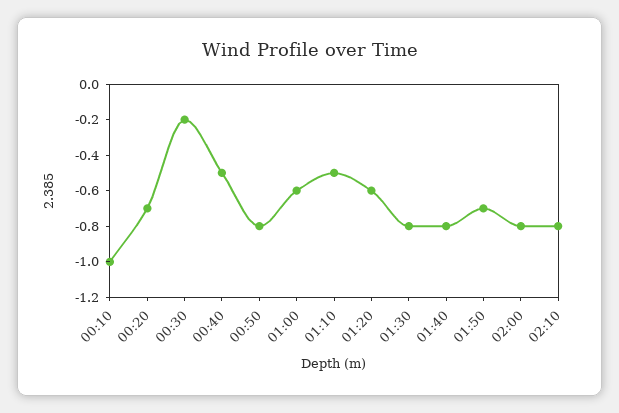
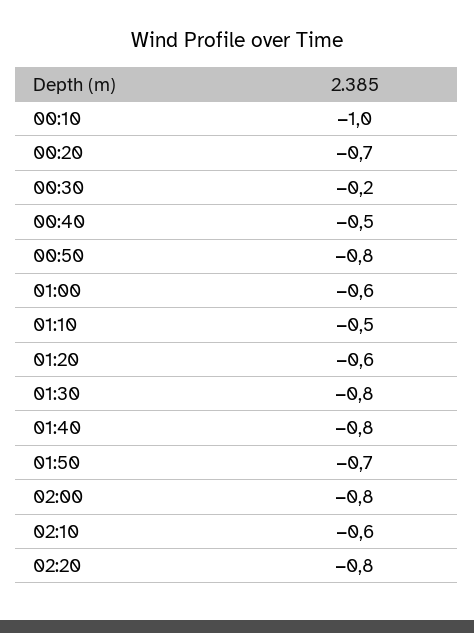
02:10: -0.8 -> -0.6
02:20: none -> -0.8

